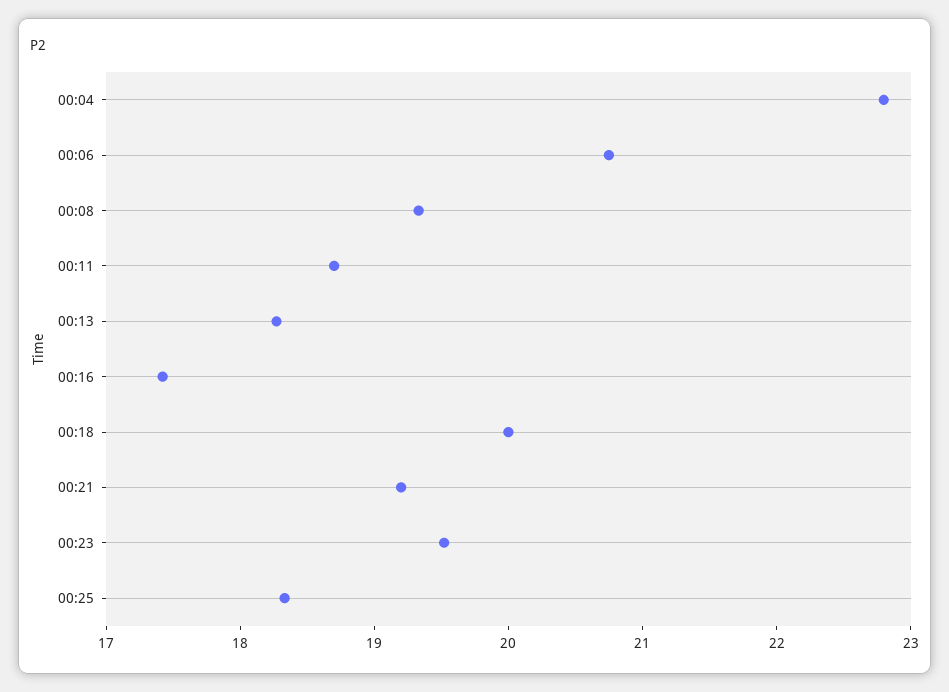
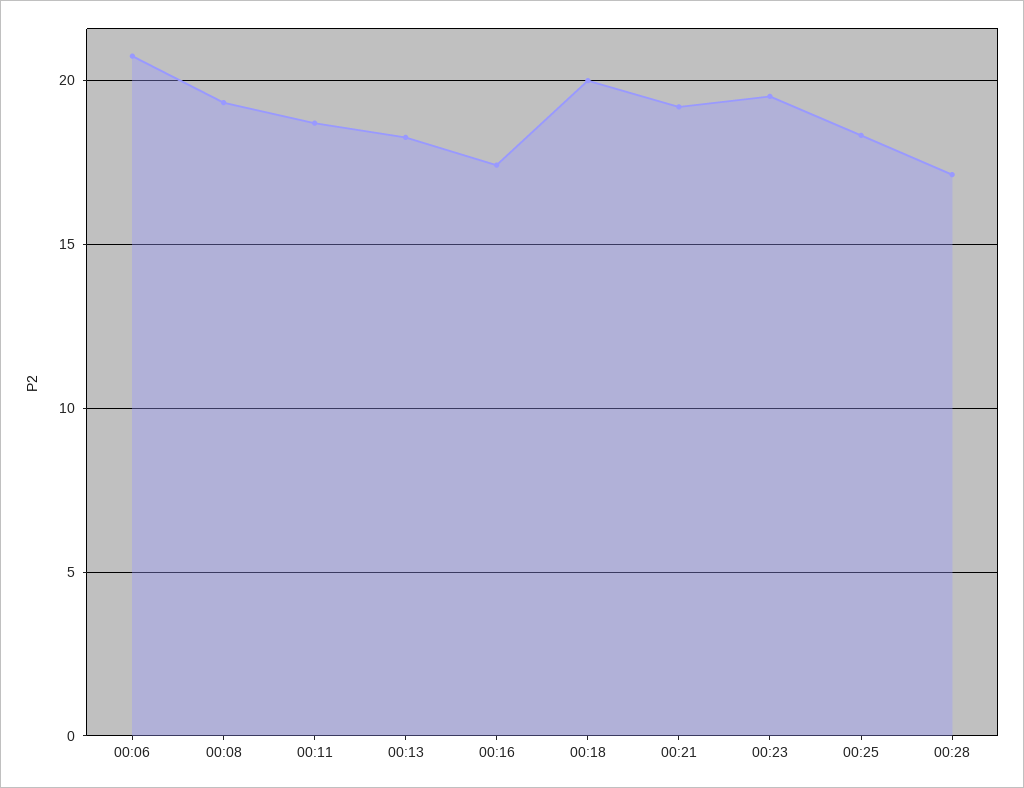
00:04: 22.8 -> none
00:28: none -> 17

